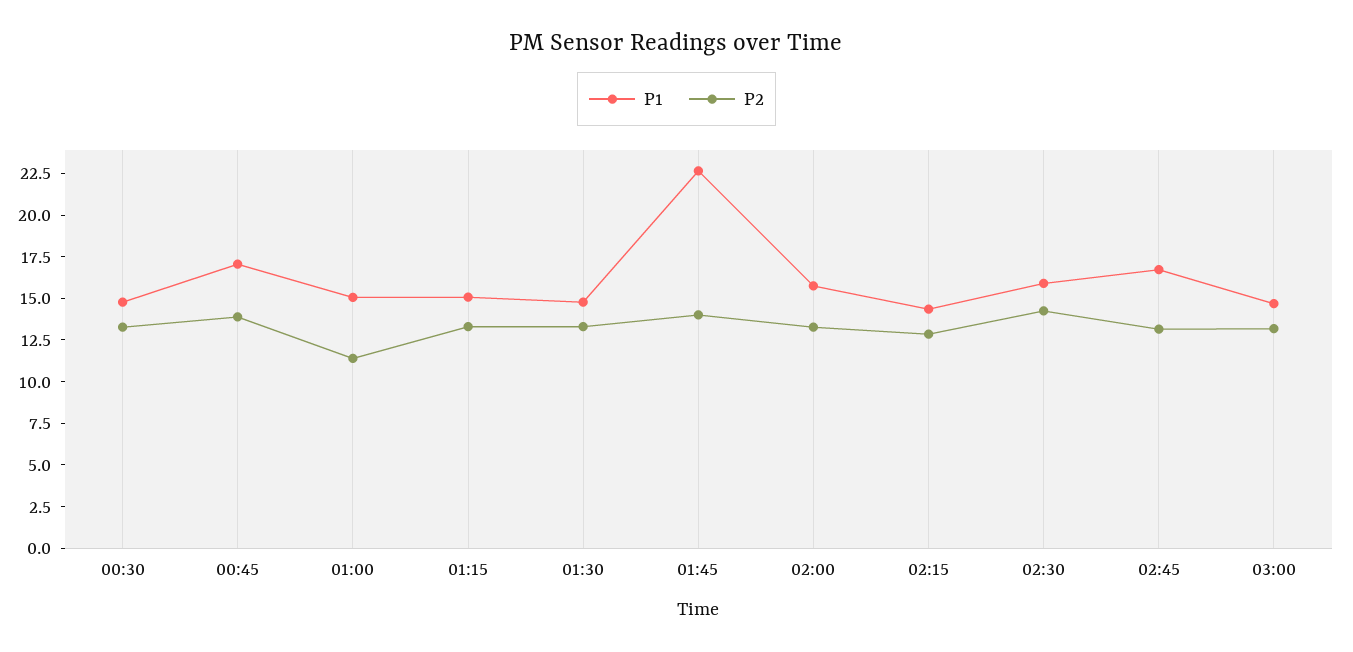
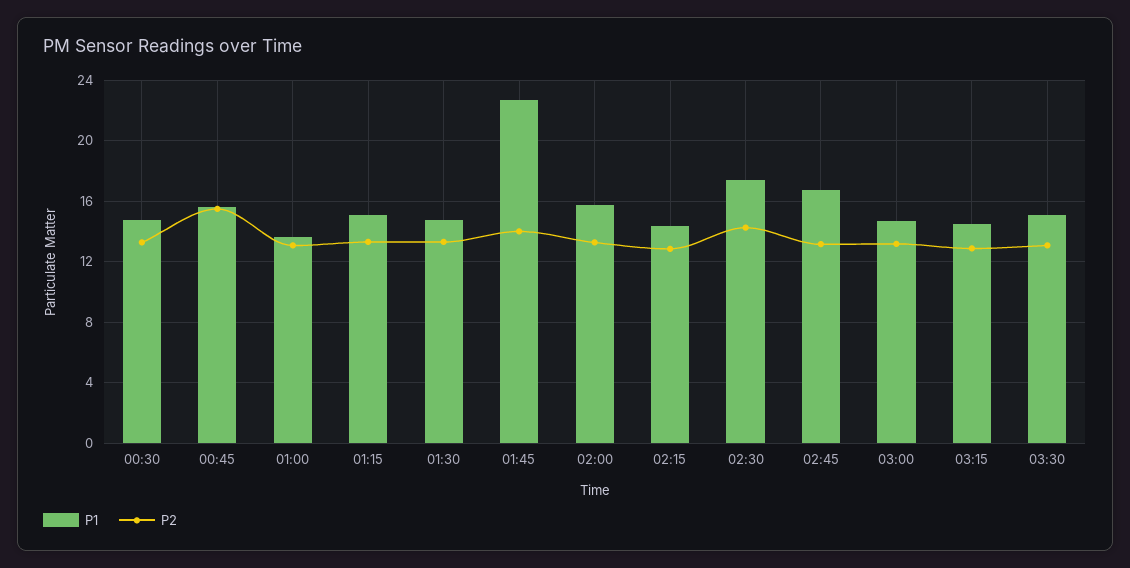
P1, 00:45: 17 -> 15.5
P2, 00:45: 14 -> 15.5
P1, 01:00: 15 -> 13.5
P2, 01:00: 11.5 -> 13
P1, 02:30: 16 -> 17.5
P1, 03:15: none -> 14.5
P2, 03:15: none -> 13
P1, 03:30: none -> 15
P2, 03:30: none -> 13

